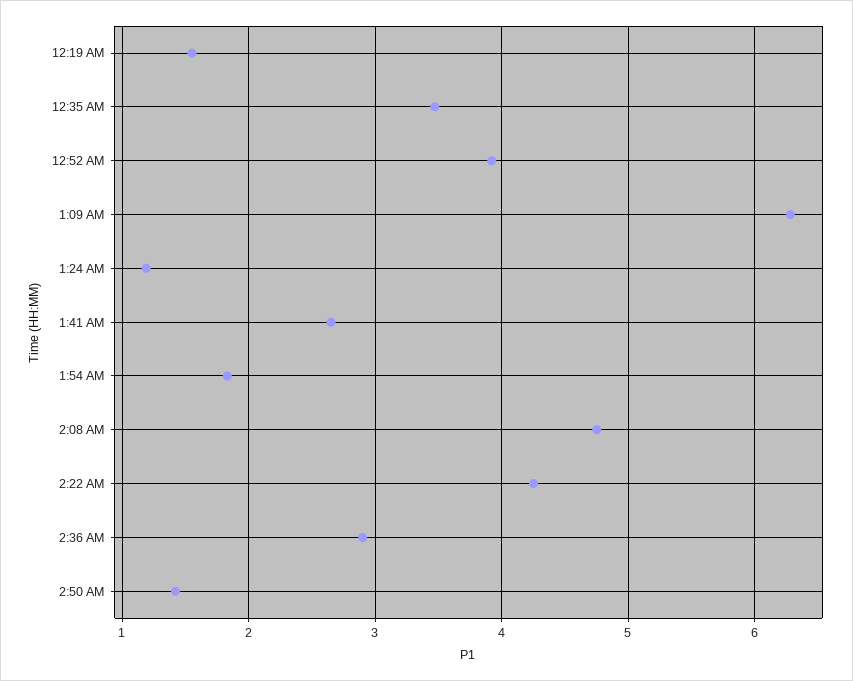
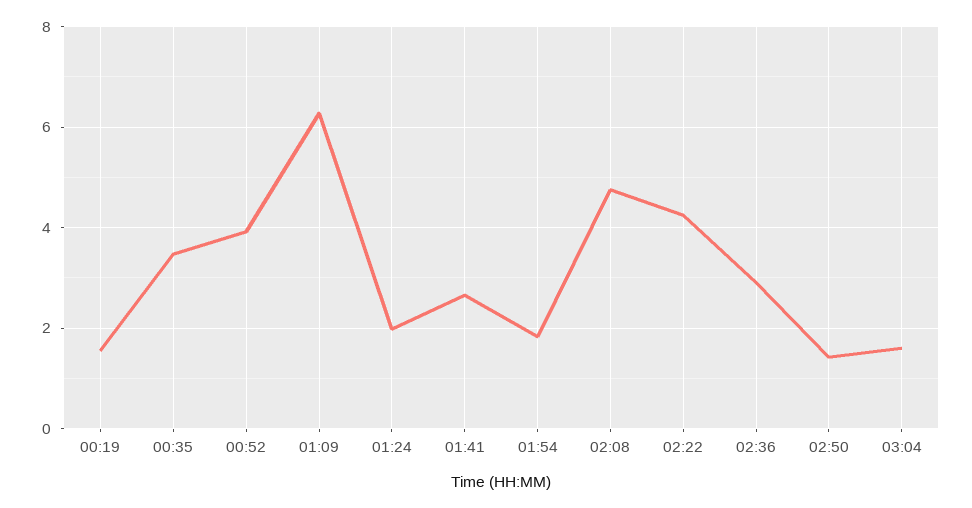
1:24 AM: 1.2 -> 2
03:04: none -> 1.6

